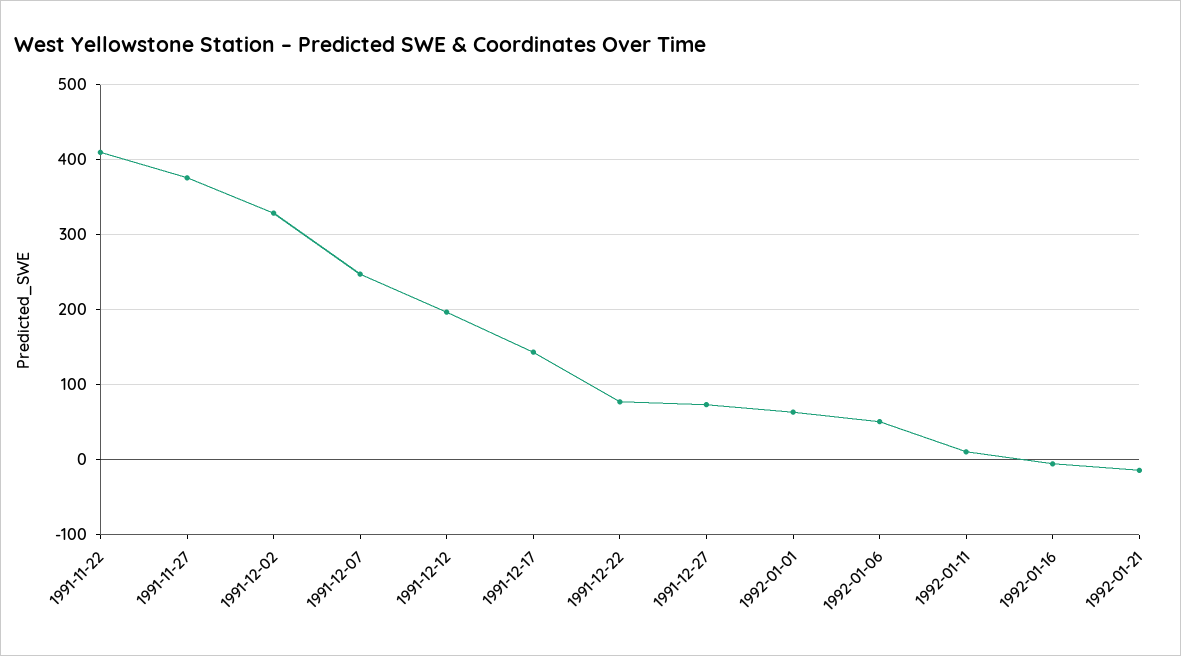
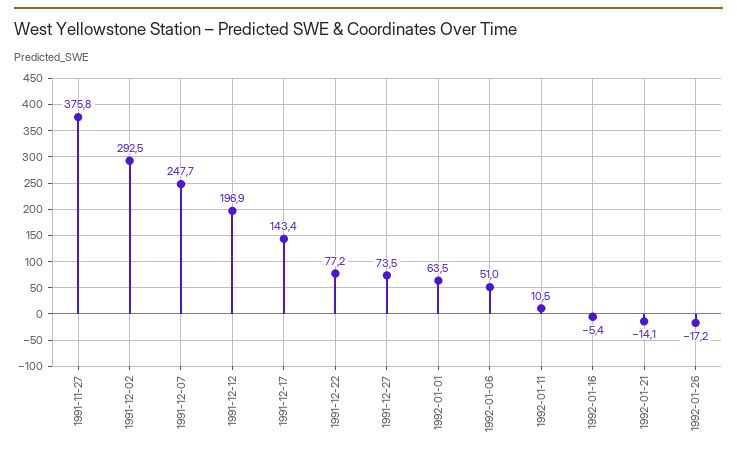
1991-11-22: 410 -> none
1991-12-02: 330 -> 292.5
1992-01-26: none -> -17.2

